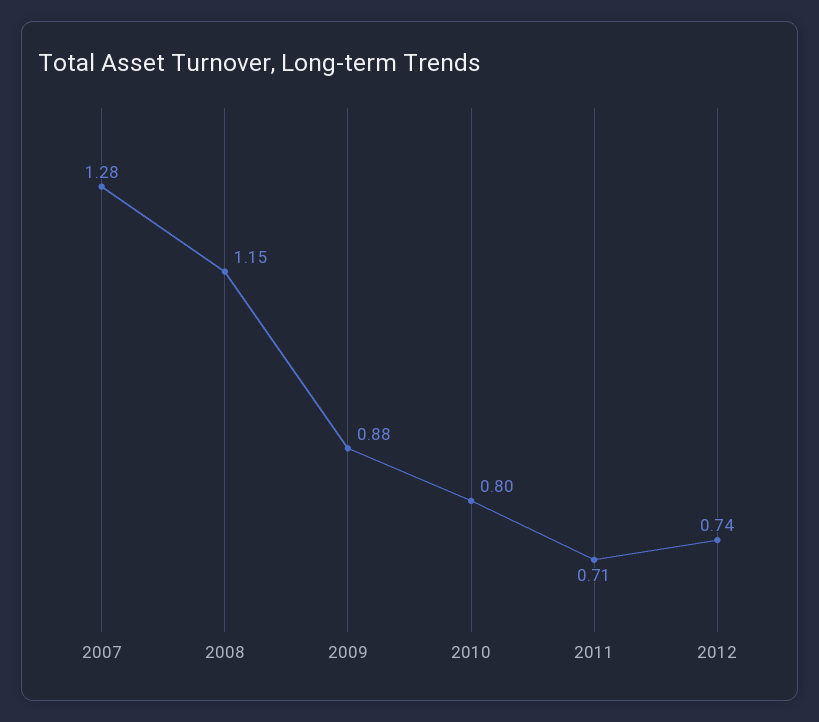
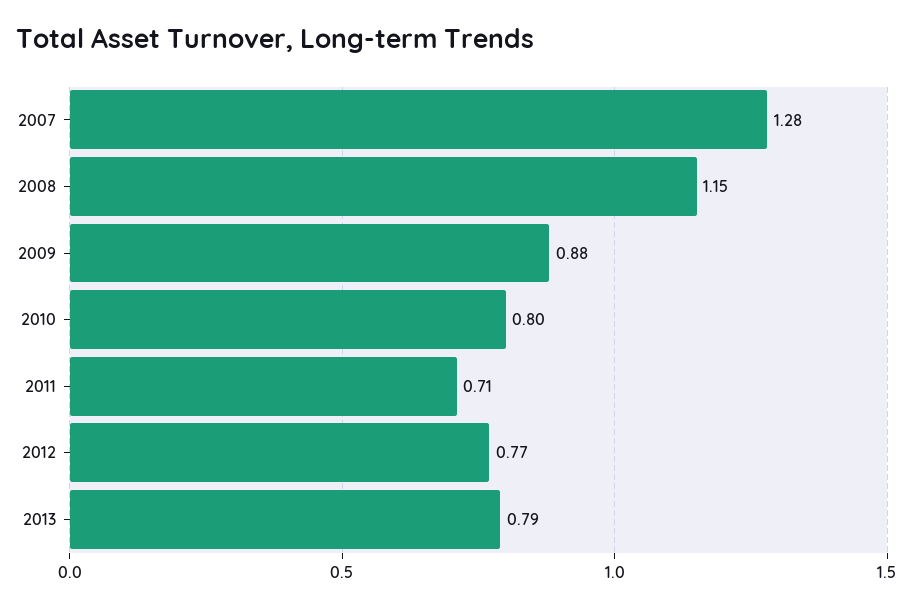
2012: 0.74 -> 0.77
2013: none -> 0.79

